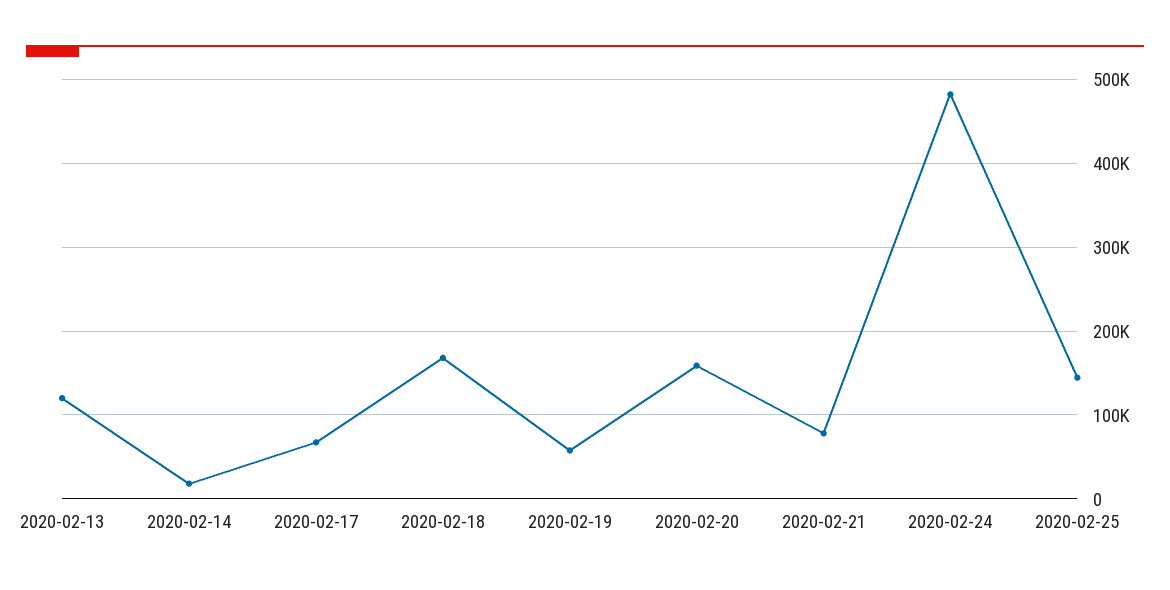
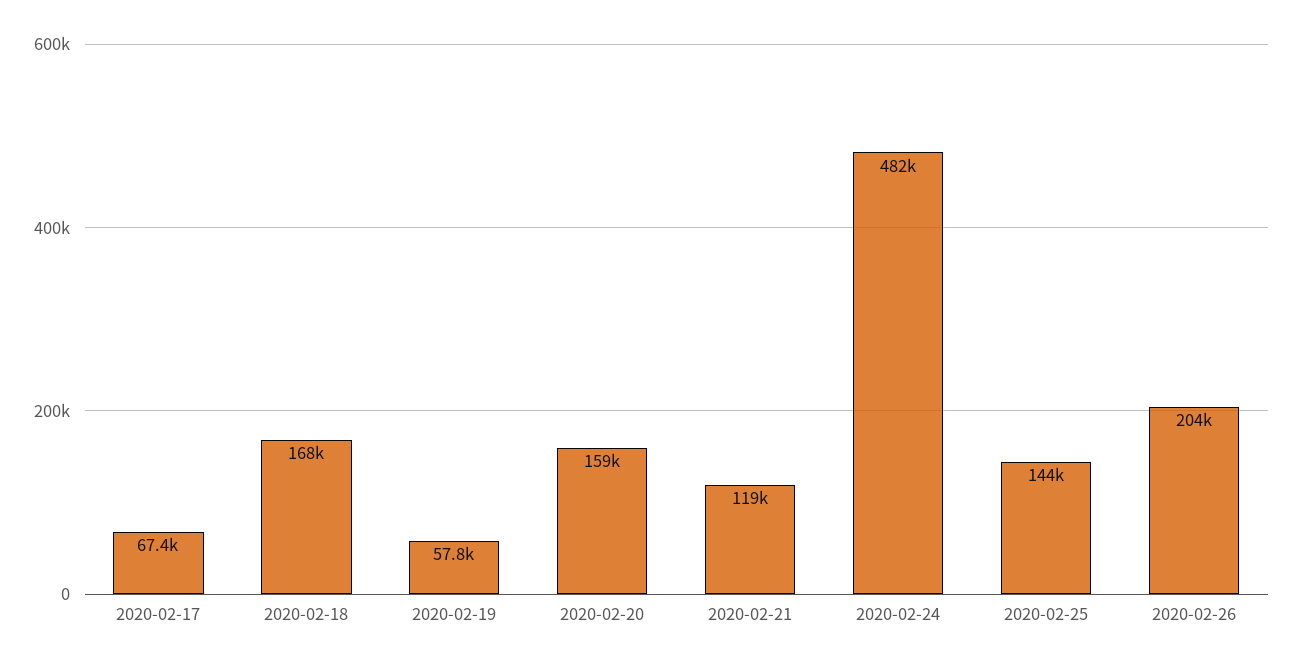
2020-02-13: 120000 -> none
2020-02-14: 20000 -> none
2020-02-21: 80000 -> 119000
2020-02-26: none -> 204000

